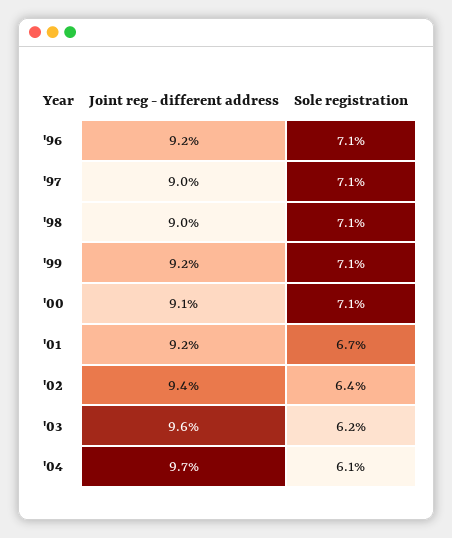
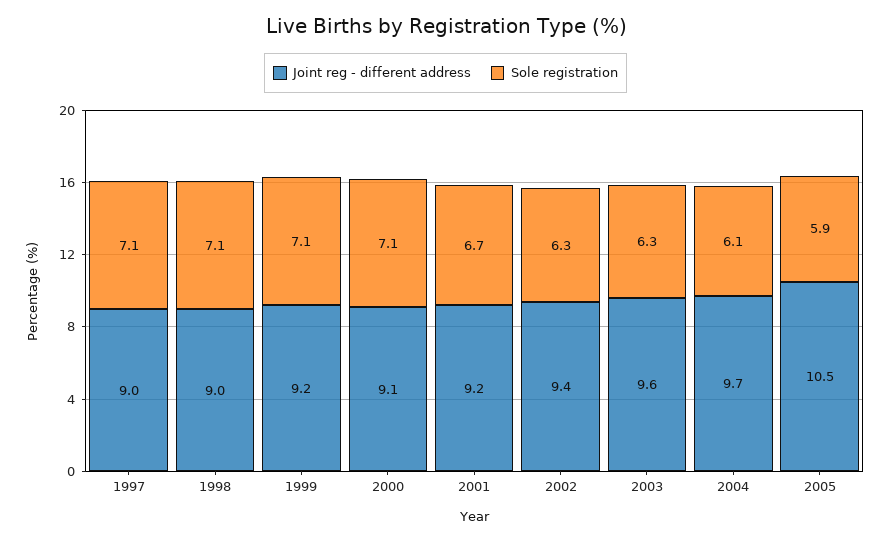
Joint reg - different address, '96: 9.2 -> none
Sole registration, '96: 7.1 -> none
Sole registration, '02: 6.4 -> 6.3
Sole registration, '03: 6.2 -> 6.3
Joint reg - different address, 2005: none -> 10.5
Sole registration, 2005: none -> 5.9

